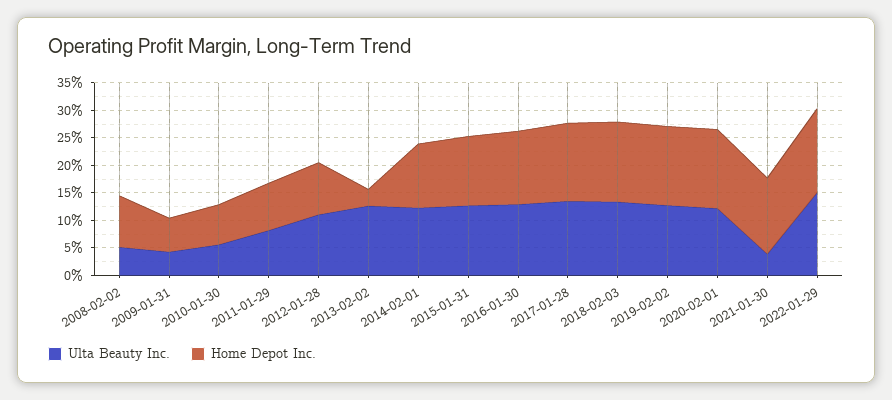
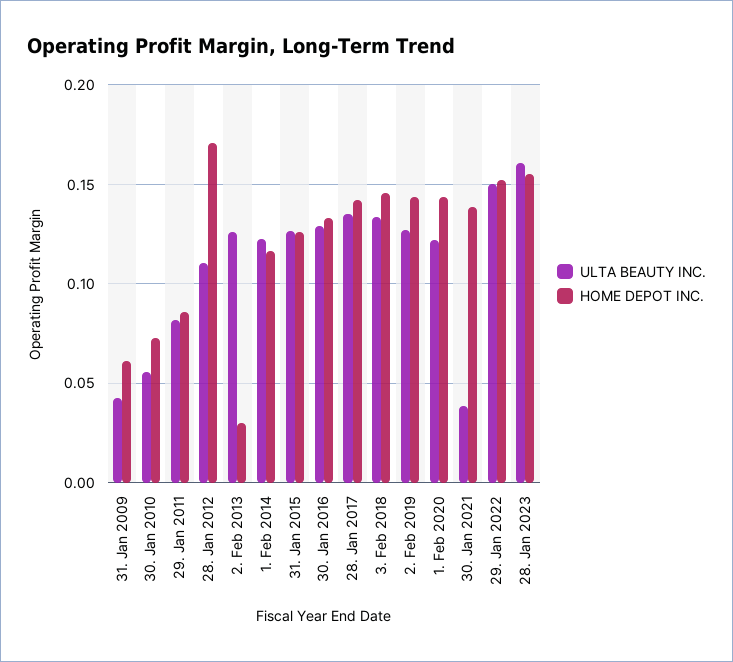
Ulta Beauty Inc., 2008-02-02: 0.05 -> none
Home Depot Inc., 2008-02-02: 0.1 -> none
Home Depot Inc., 2012-01-28: 0.1 -> 0.17
Ulta Beauty Inc., 28. Jan 2023: none -> 0.16
Home Depot Inc., 28. Jan 2023: none -> 0.155

